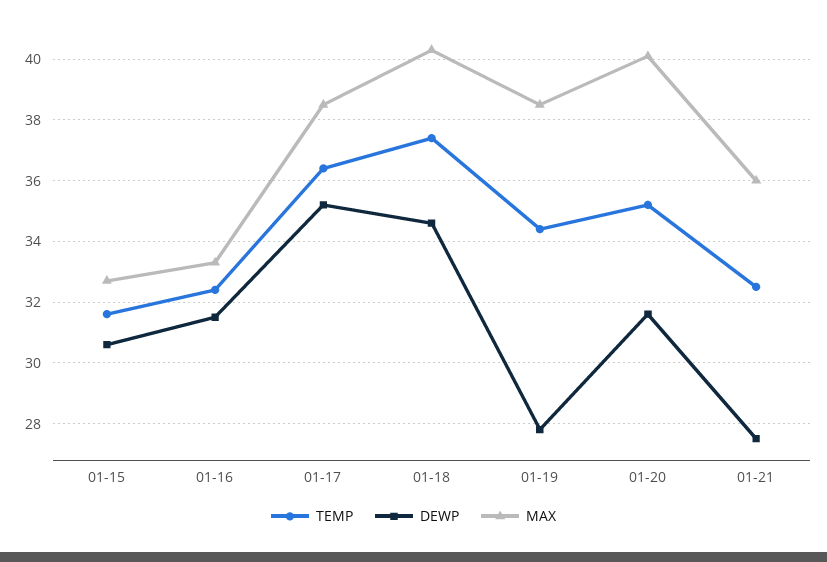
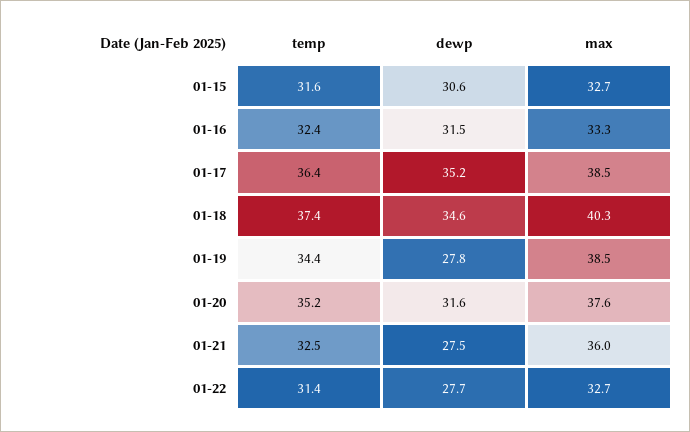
MAX, 01-20: 40 -> 37.6
TEMP, 01-22: none -> 31.4
DEWP, 01-22: none -> 27.7
MAX, 01-22: none -> 32.7

